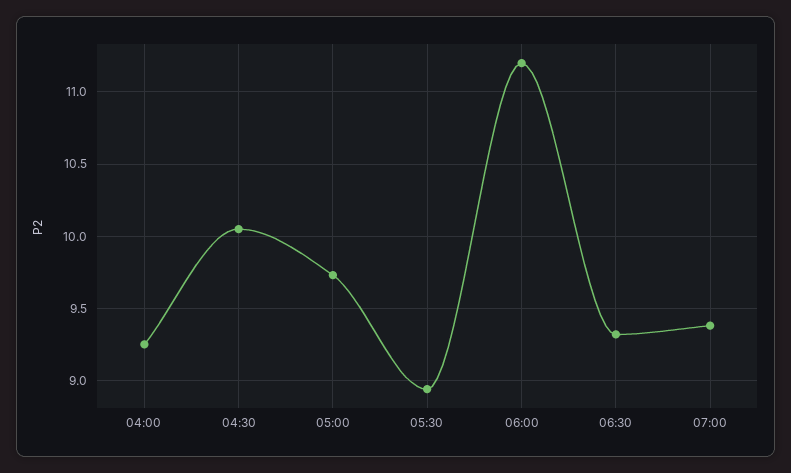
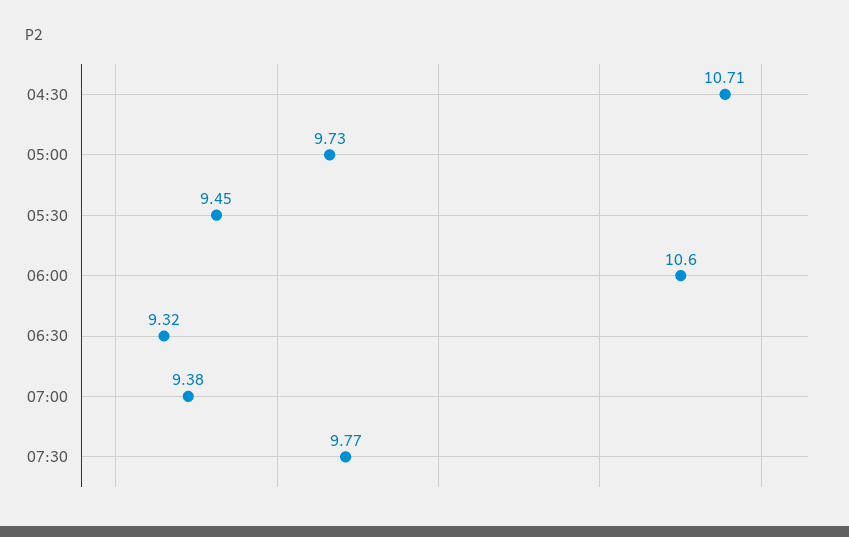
04:00: 9.25 -> none
04:30: 10.05 -> 10.71
05:30: 8.95 -> 9.45
06:00: 11.2 -> 10.6
07:30: none -> 9.77

